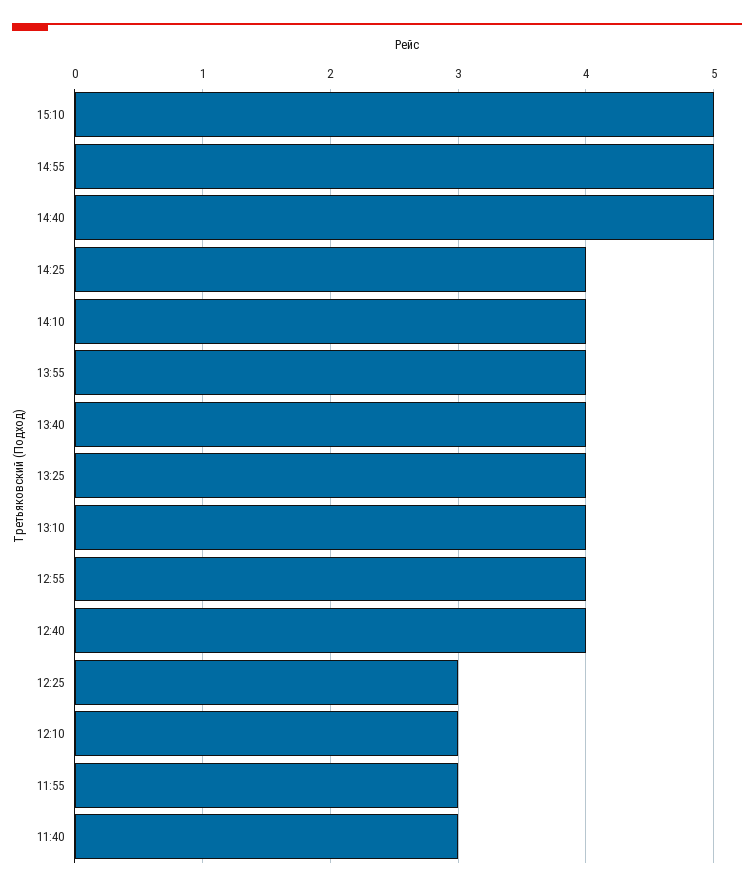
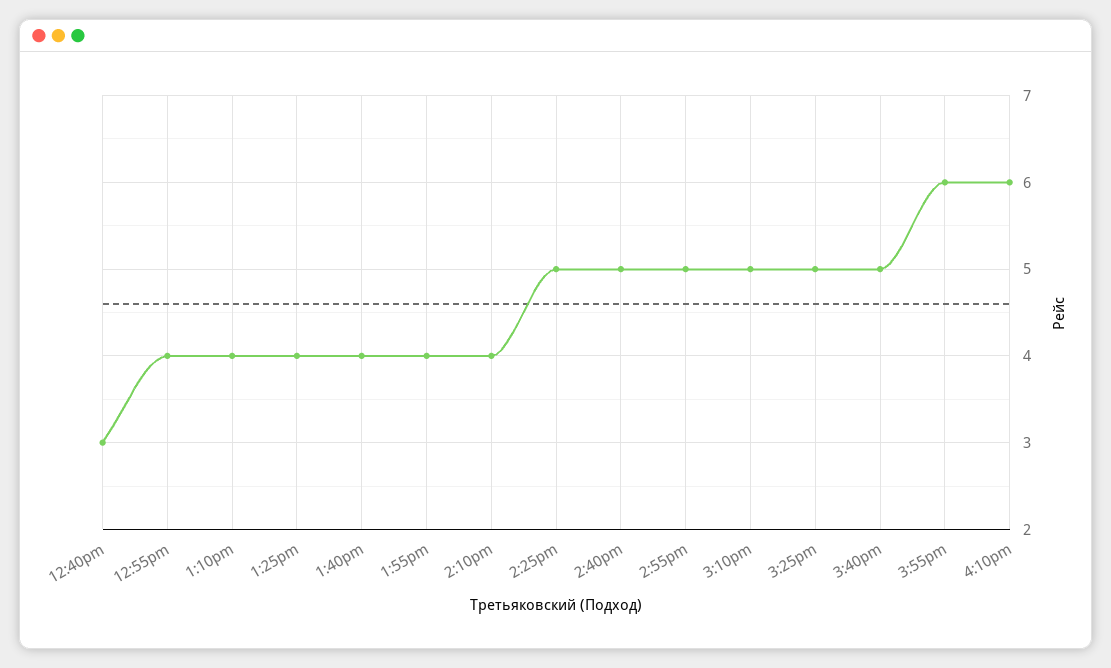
14:25: 4 -> 5
12:40: 4 -> 3
12:25: 3 -> none
12:10: 3 -> none
11:55: 3 -> none
11:40: 3 -> none
3:25pm: none -> 5
3:40pm: none -> 5
3:55pm: none -> 6
4:10pm: none -> 6

